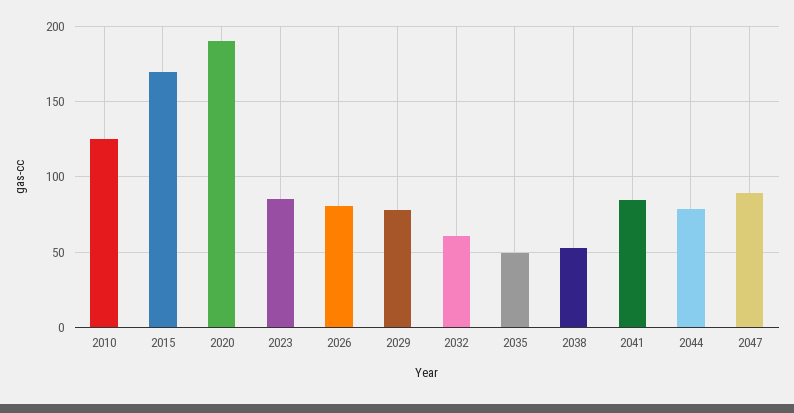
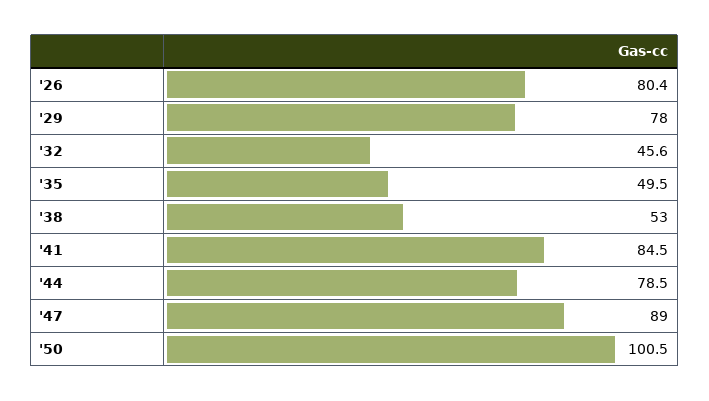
2010: 125 -> none
2015: 170 -> none
2020: 190 -> none
2023: 85 -> none
2032: 60 -> 45.6
'50: none -> 100.5

